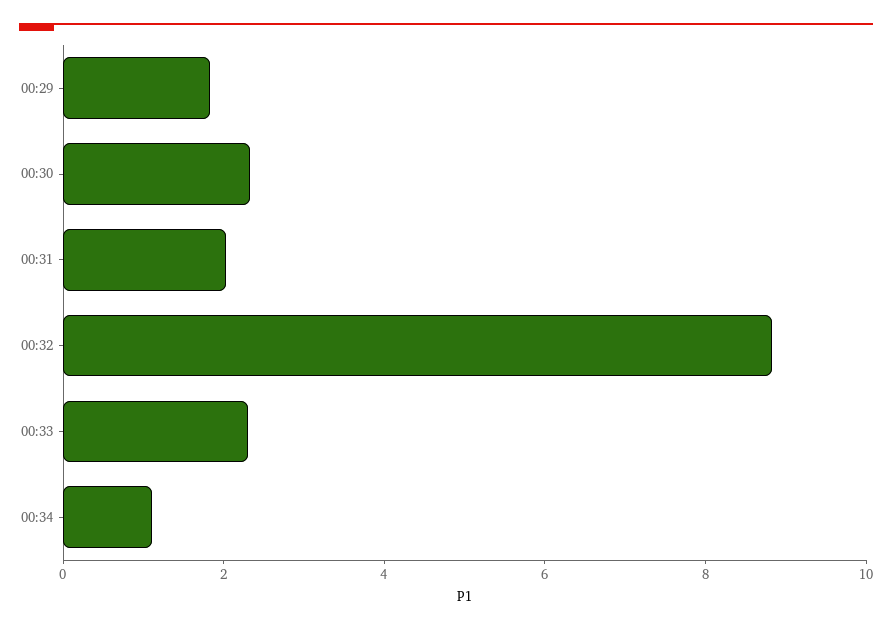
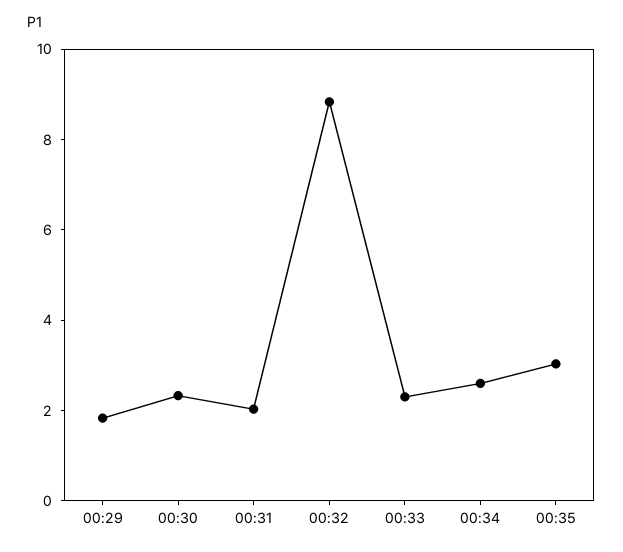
00:34: 1 -> 2.5
00:35: none -> 3

